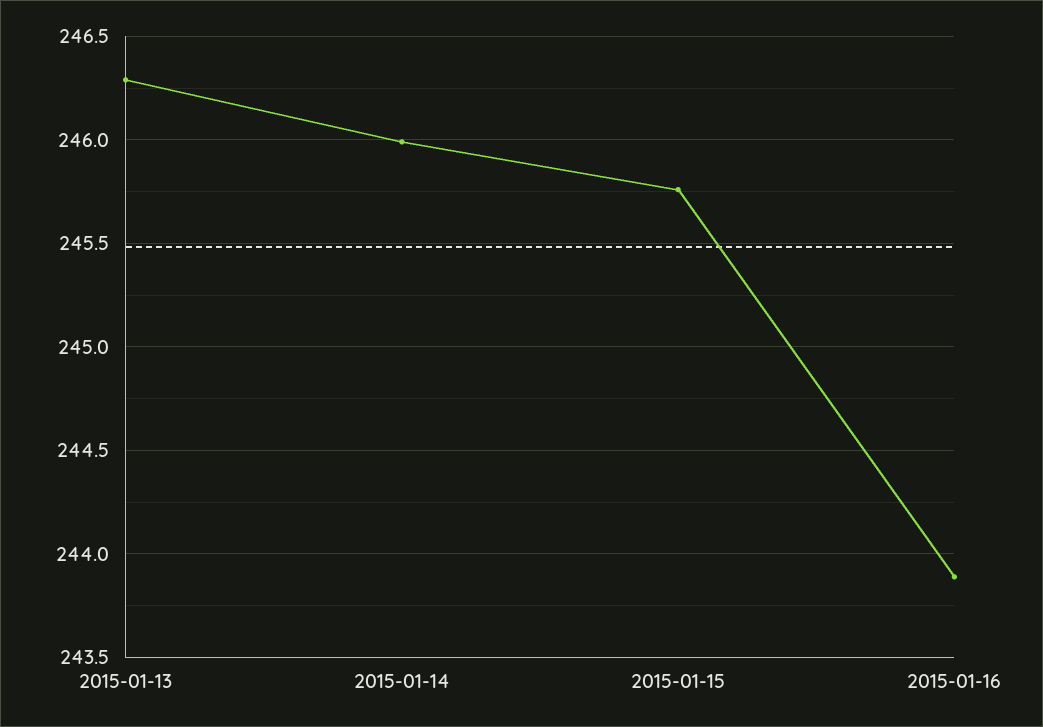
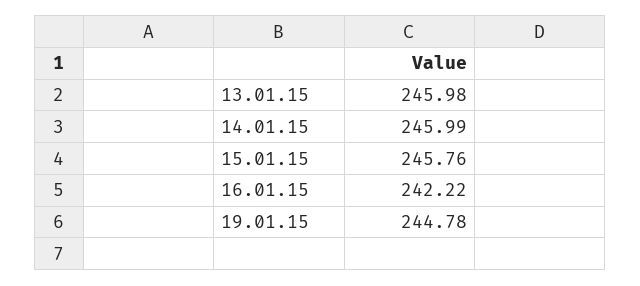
2015-01-13: 246.3 -> 245.98
2015-01-16: 243.9 -> 242.22
19.01.15: none -> 244.78

